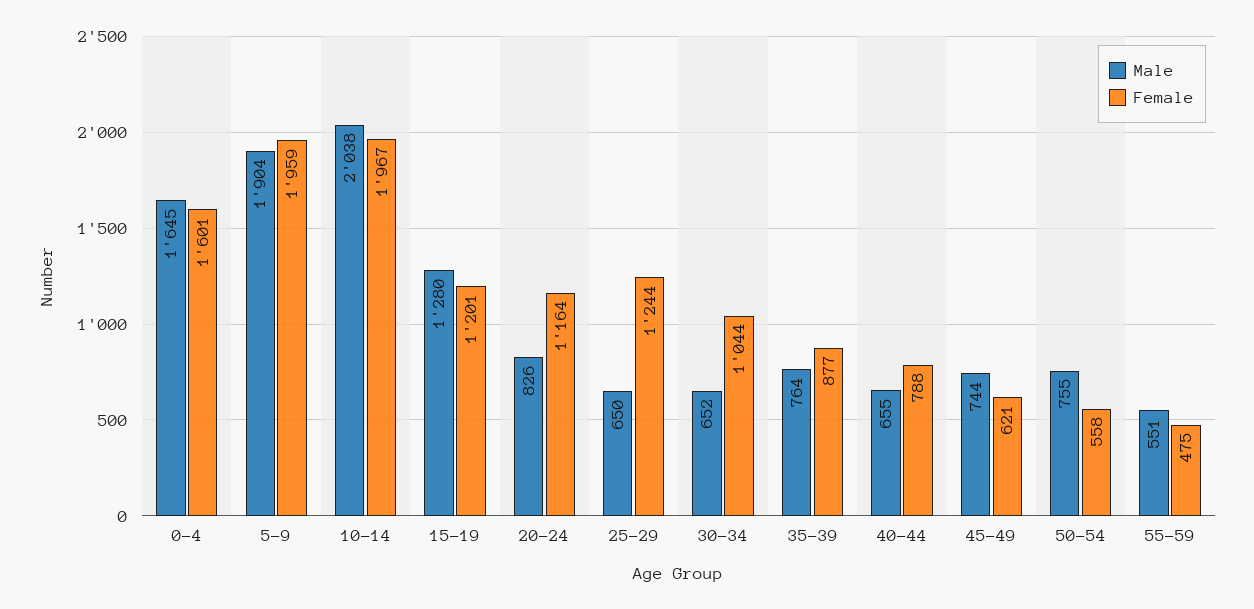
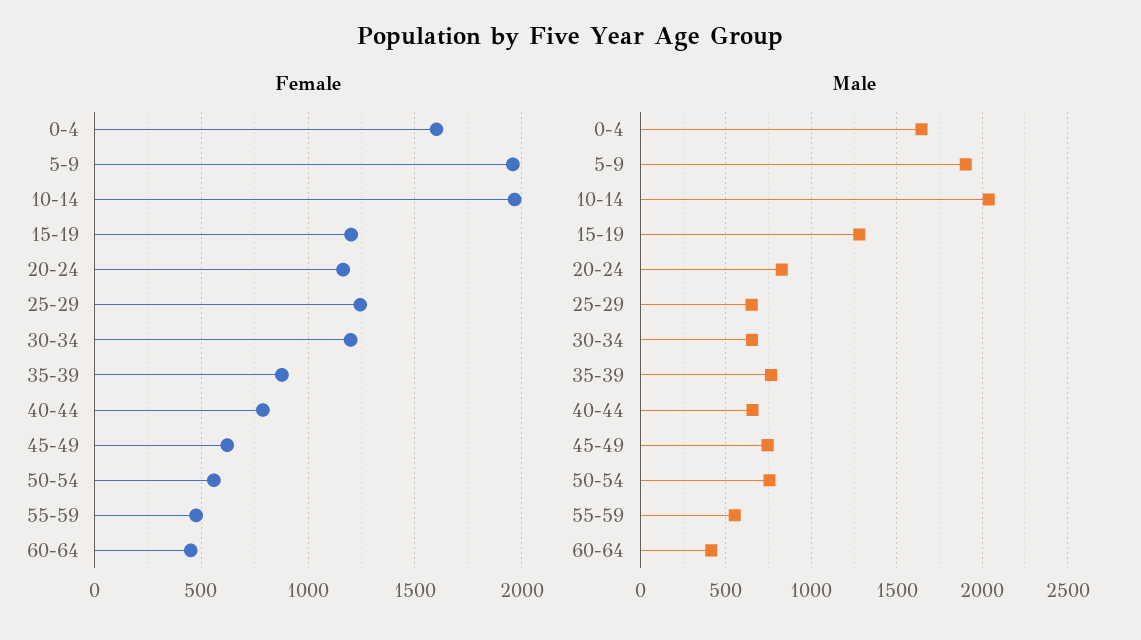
Female, 30-34: 1044 -> 1200
Female, 60-64: none -> 450
Male, 60-64: none -> 400

